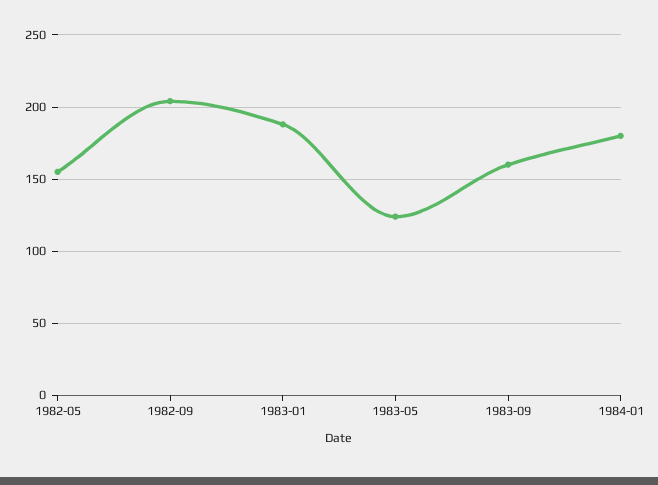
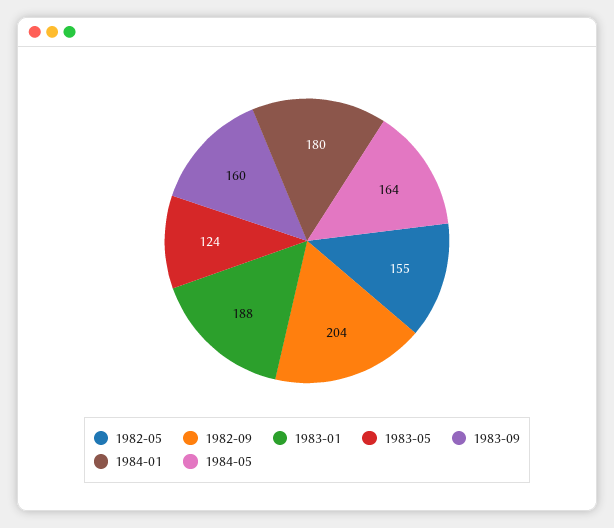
1984-05: none -> 164

